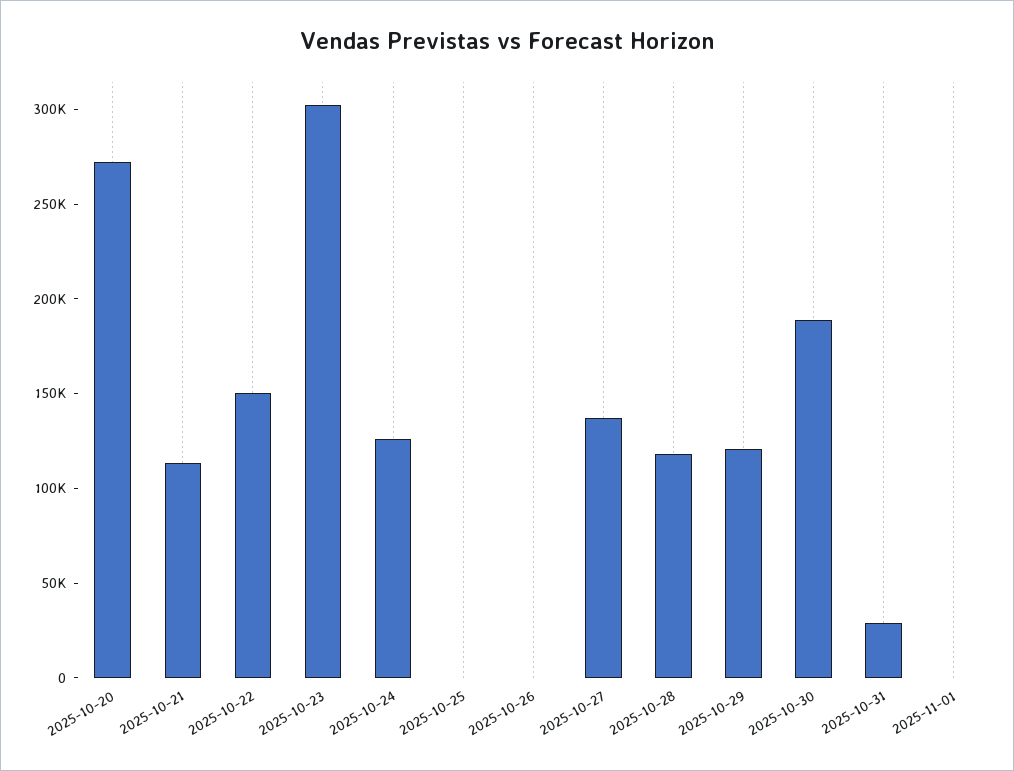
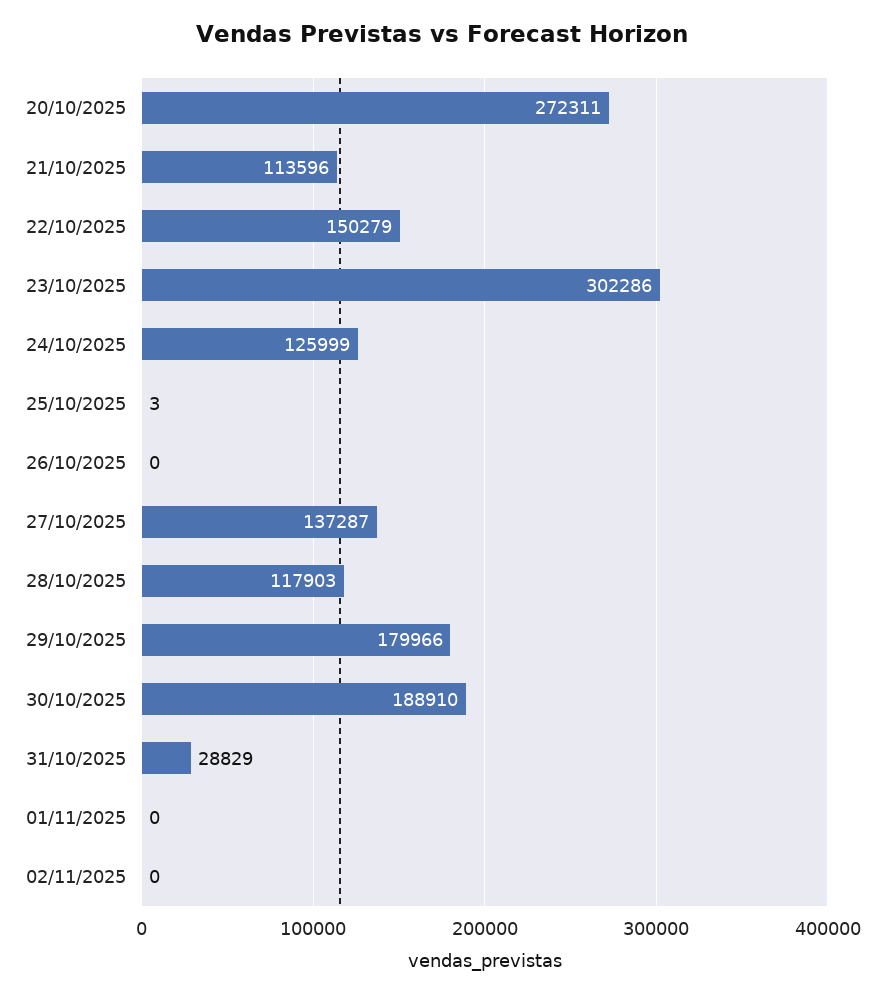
2025-10-29: 120000 -> 179966
02/11/2025: none -> 0

